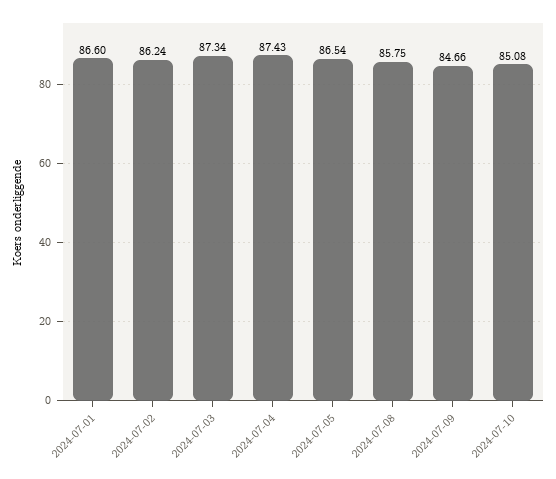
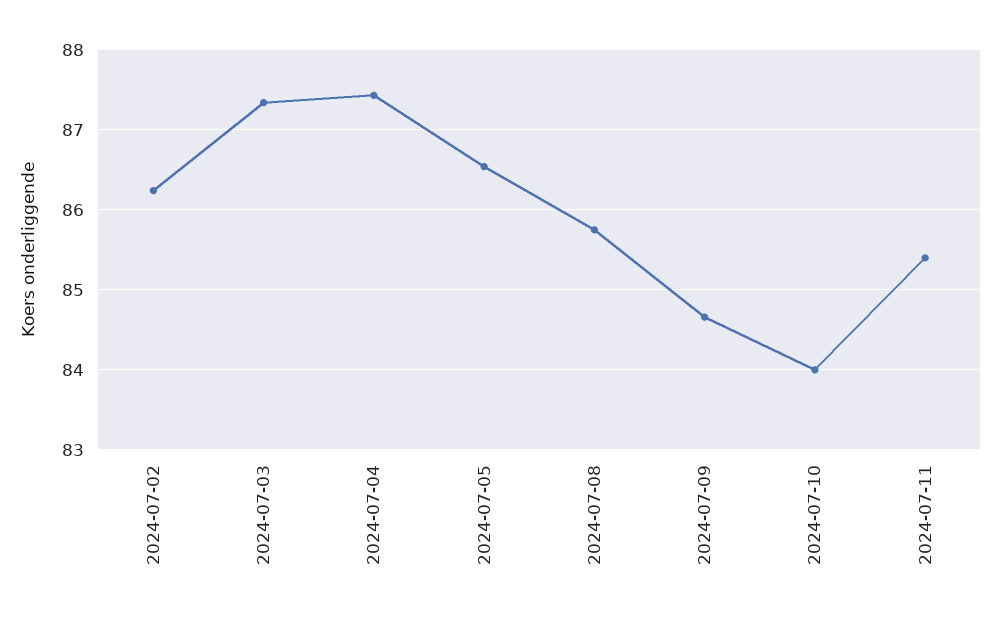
2024-07-01: 86.6 -> none
2024-07-10: 85.08 -> 84
2024-07-11: none -> 85.4

